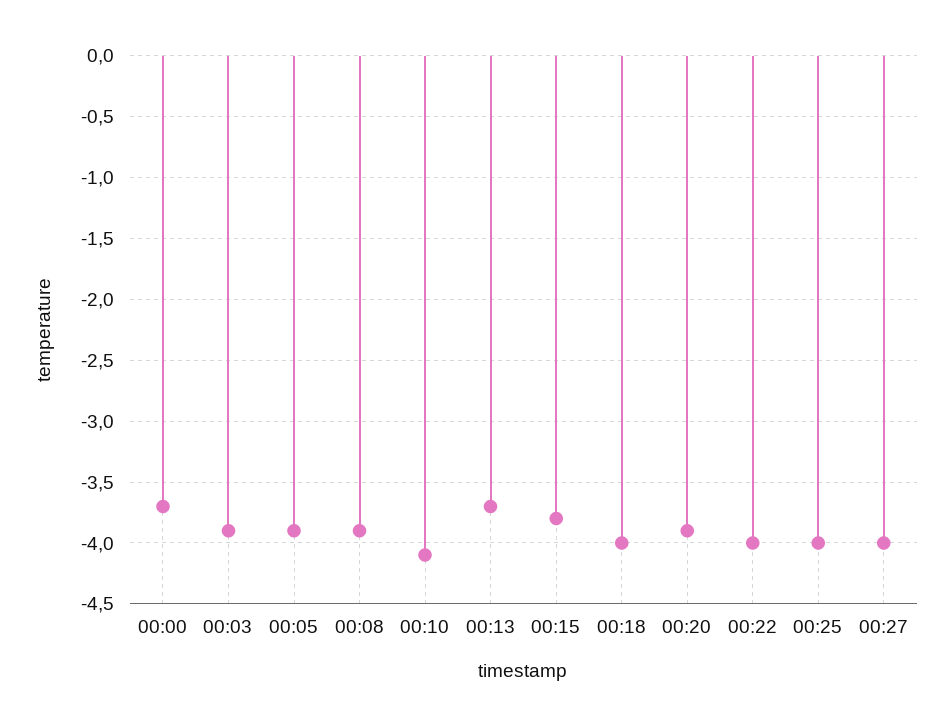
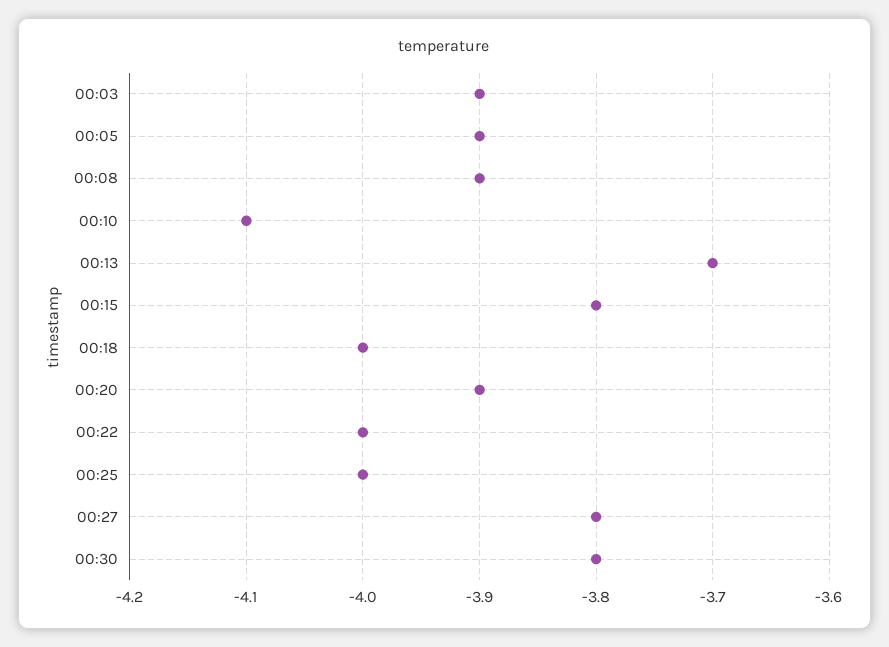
00:00: -3.7 -> none
00:27: -4 -> -3.8
00:30: none -> -3.8

